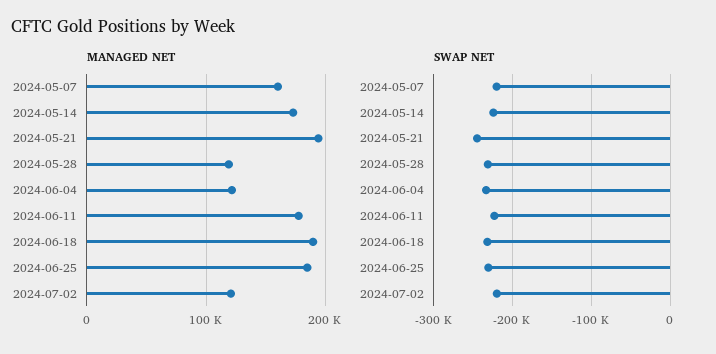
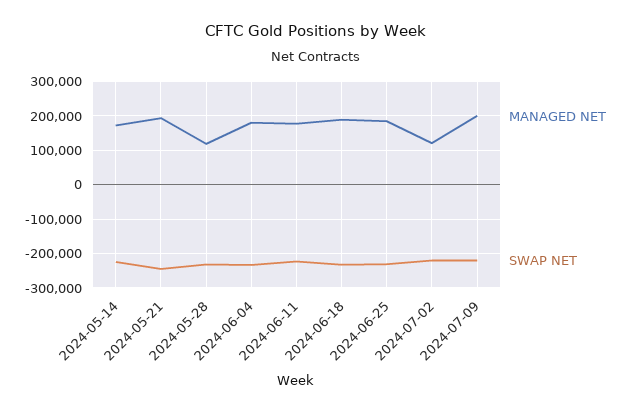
MANAGED NET, 2024-05-07: 160000 -> none
MANAGED NET, 2024-06-04: 120000 -> 180000
SWAP NET, 2024-05-07: -220000 -> none
MANAGED NET, 2024-07-09: none -> 200000
SWAP NET, 2024-07-09: none -> -220000

